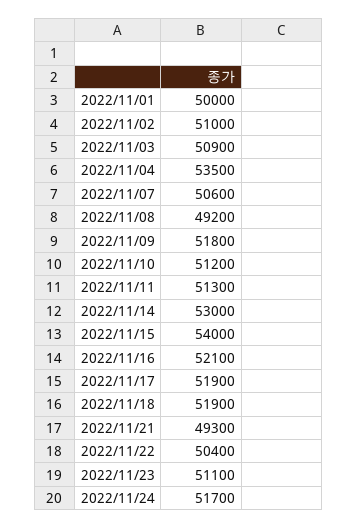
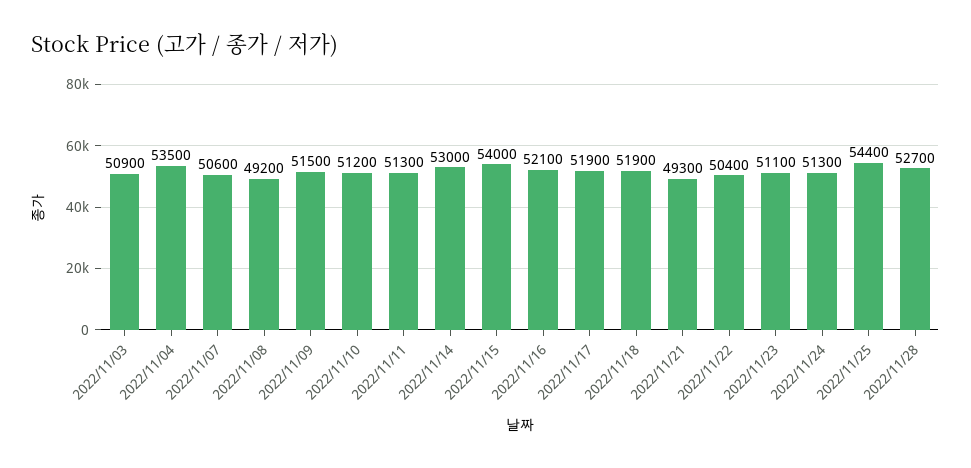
2022/11/01: 50000 -> none
2022/11/02: 51000 -> none
2022/11/09: 51800 -> 51500
2022/11/24: 51700 -> 51300
2022/11/25: none -> 54400
2022/11/28: none -> 52700

